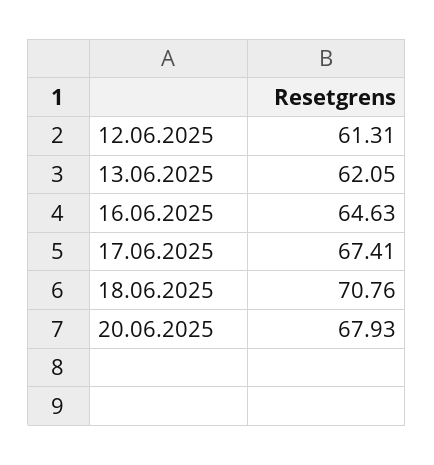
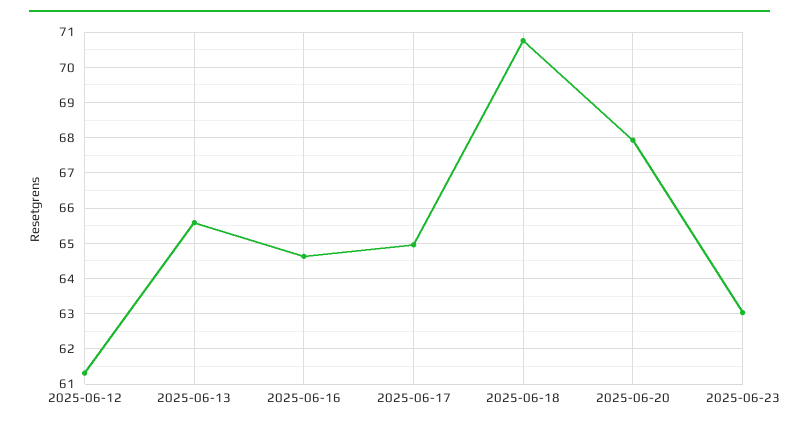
13.06.2025: 62.05 -> 65.6
17.06.2025: 67.41 -> 65
2025-06-23: none -> 63

